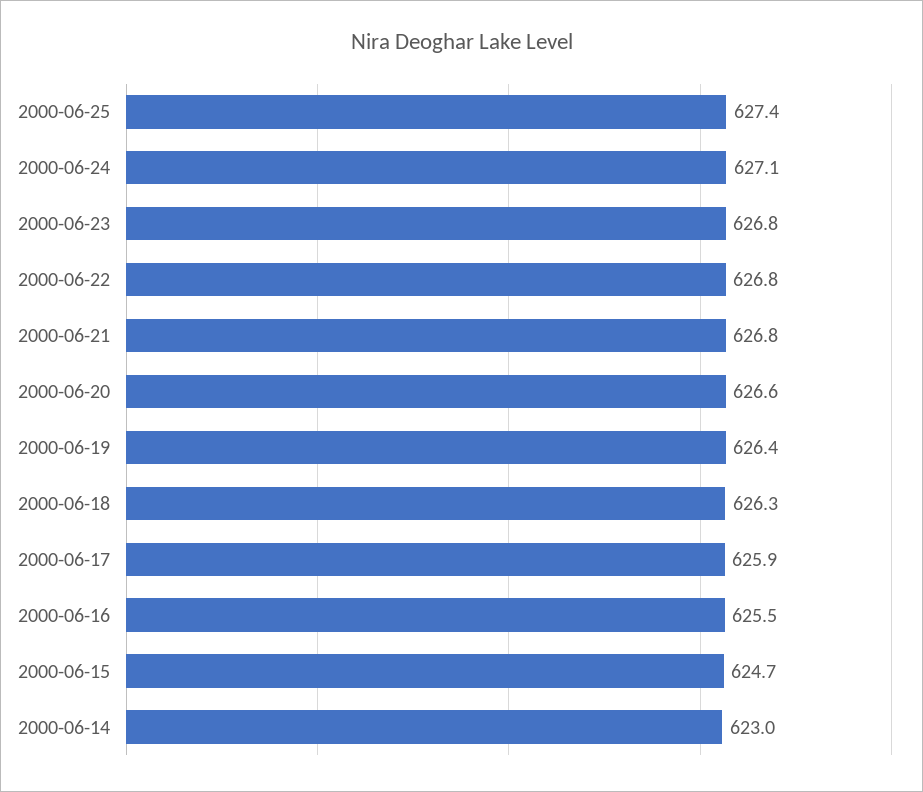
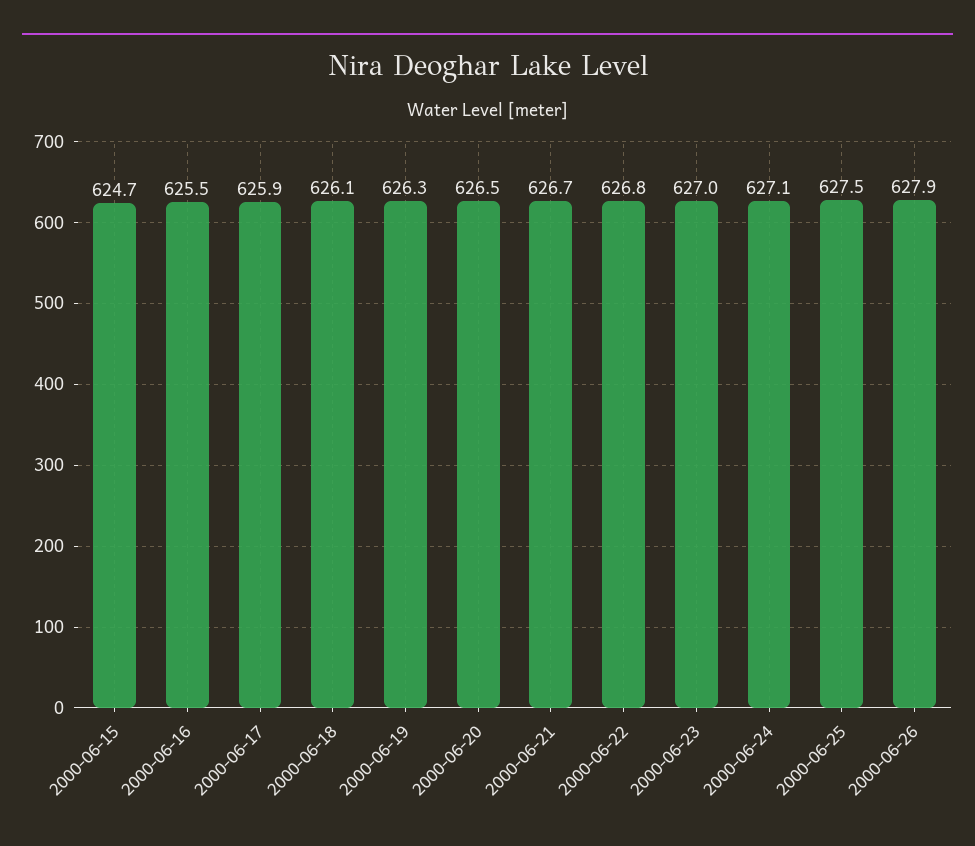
2000-06-25: 627.4 -> 627.5
2000-06-23: 626.8 -> 627
2000-06-21: 626.8 -> 626.7
2000-06-20: 626.6 -> 626.5
2000-06-19: 626.4 -> 626.3
2000-06-18: 626.3 -> 626.1
2000-06-14: 623 -> none
2000-06-26: none -> 627.9

